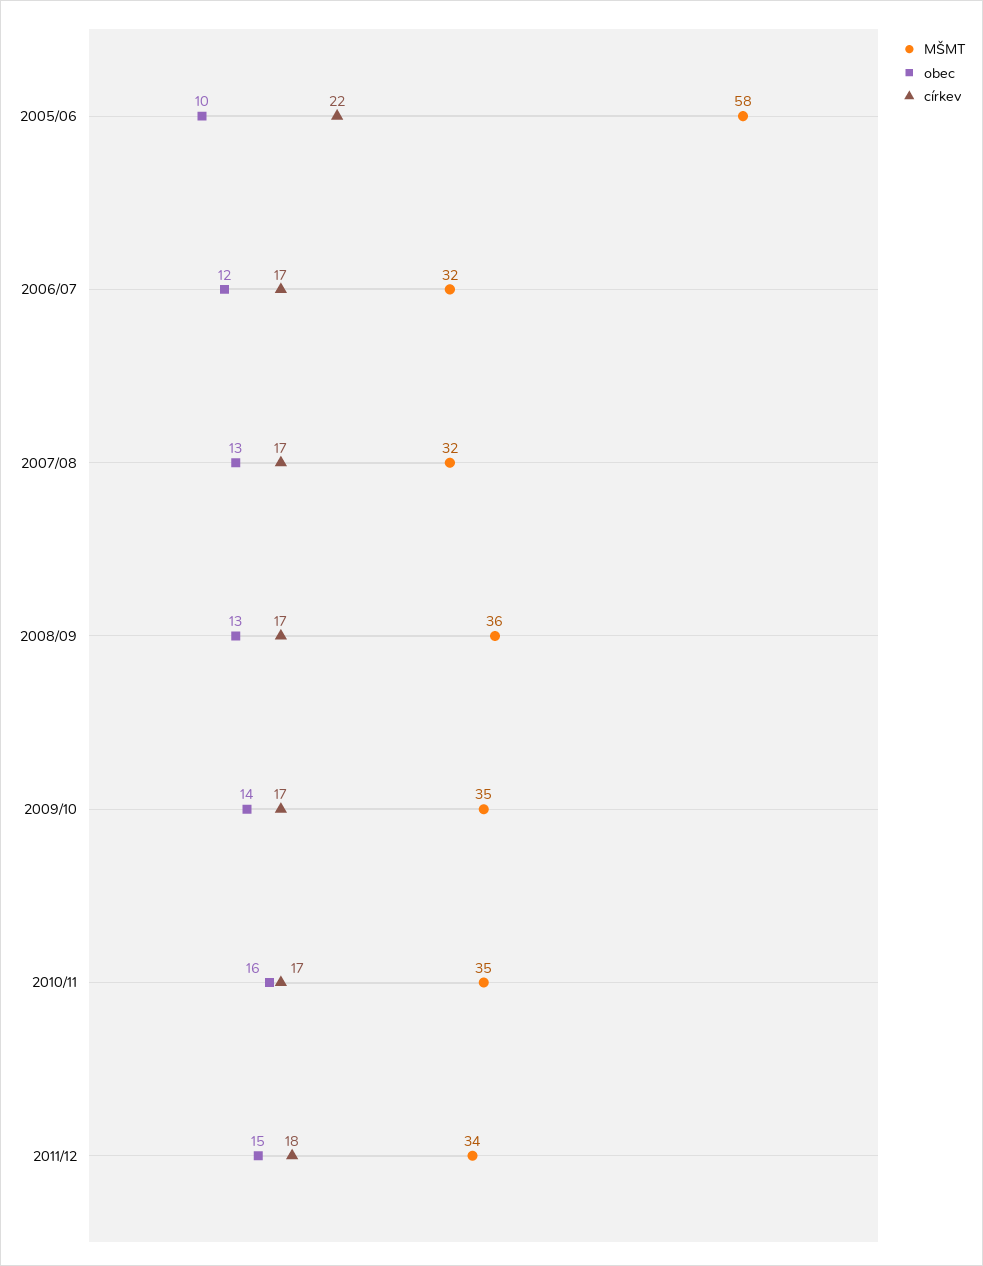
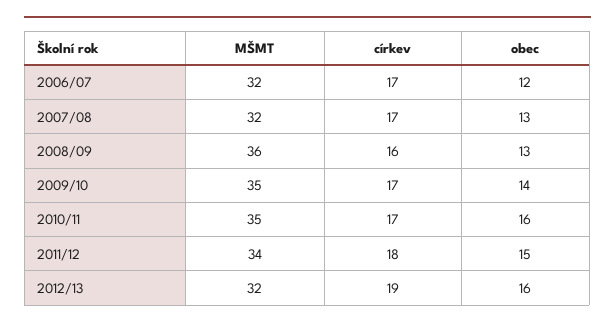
MŠMT, 2005/06: 58 -> none
obec, 2005/06: 10 -> none
církev, 2005/06: 22 -> none
církev, 2008/09: 17 -> 16
MŠMT, 2012/13: none -> 32
církev, 2012/13: none -> 19
obec, 2012/13: none -> 16

